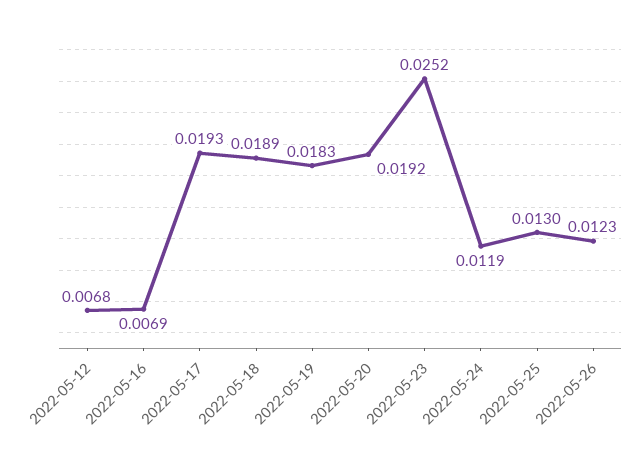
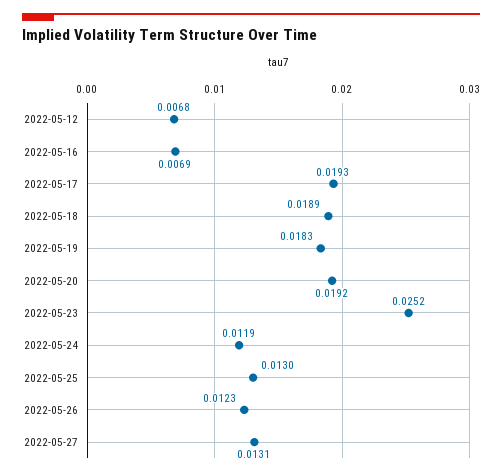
2022-05-27: none -> 0.0131

